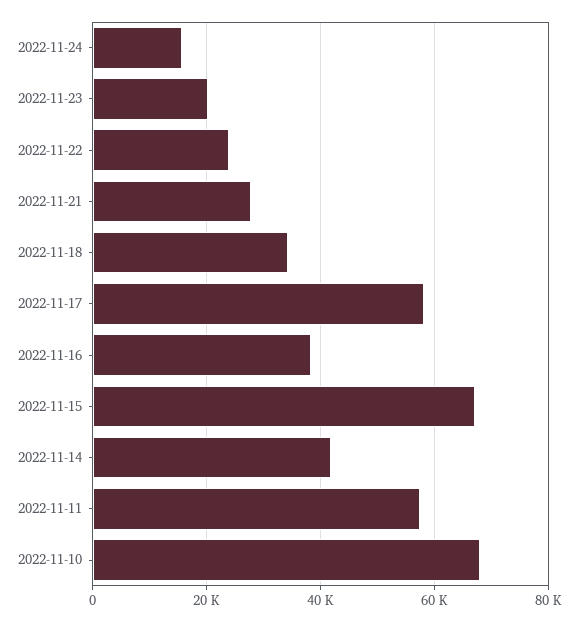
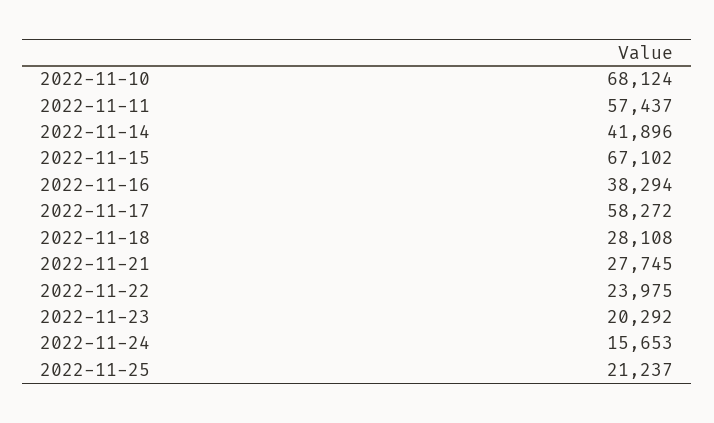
2022-11-18: 34000 -> 28108
2022-11-25: none -> 21237

